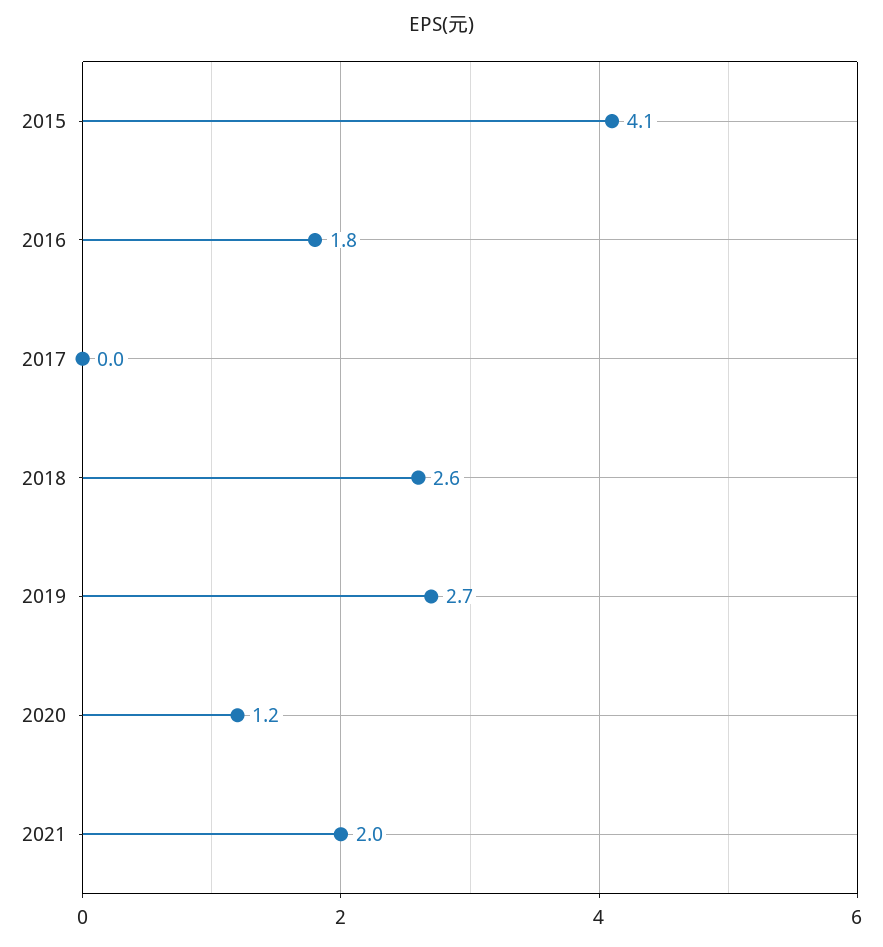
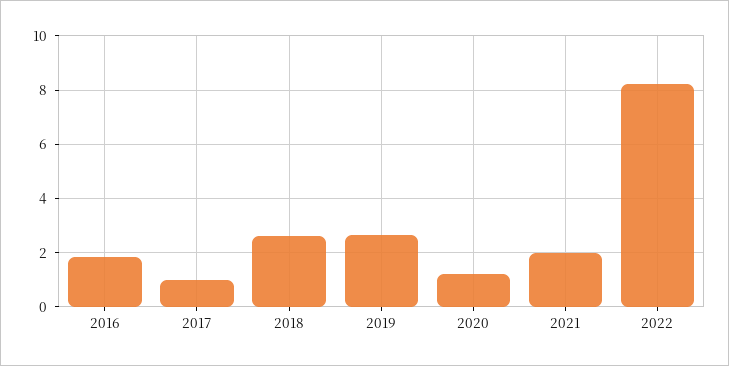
2015: 4.1 -> none
2017: 0 -> 1
2022: none -> 8.25

